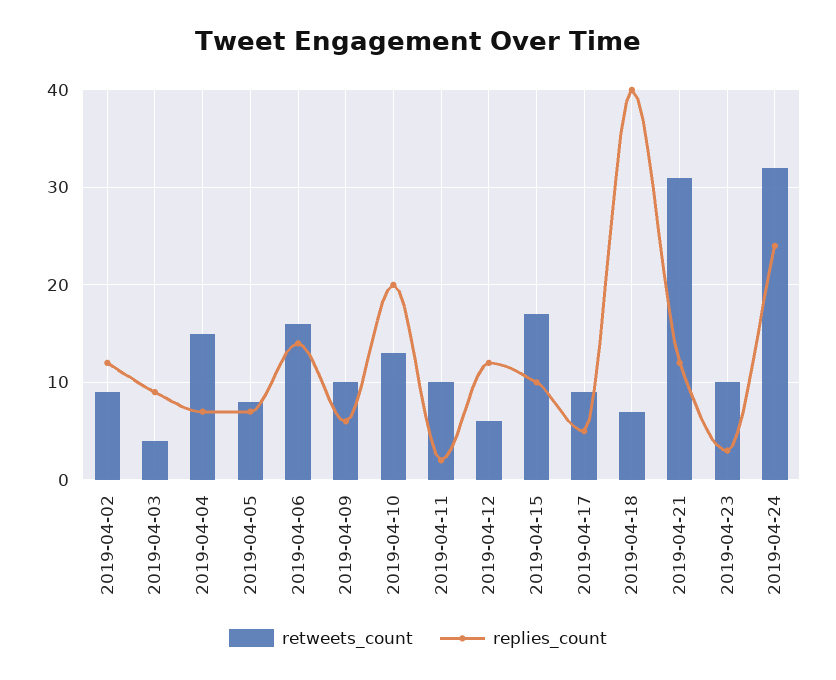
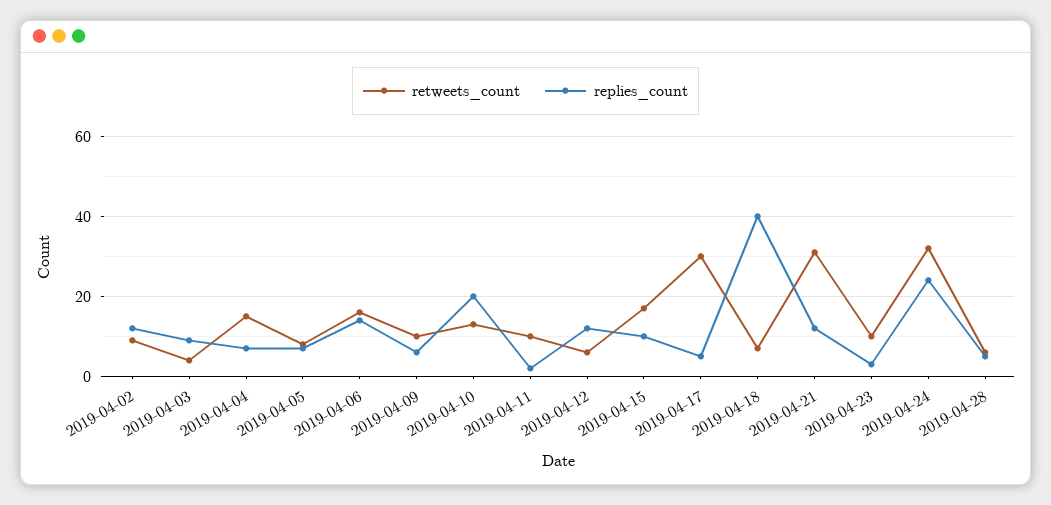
retweets_count, 2019-04-17: 9 -> 30
retweets_count, 2019-04-28: none -> 5
replies_count, 2019-04-28: none -> 5

